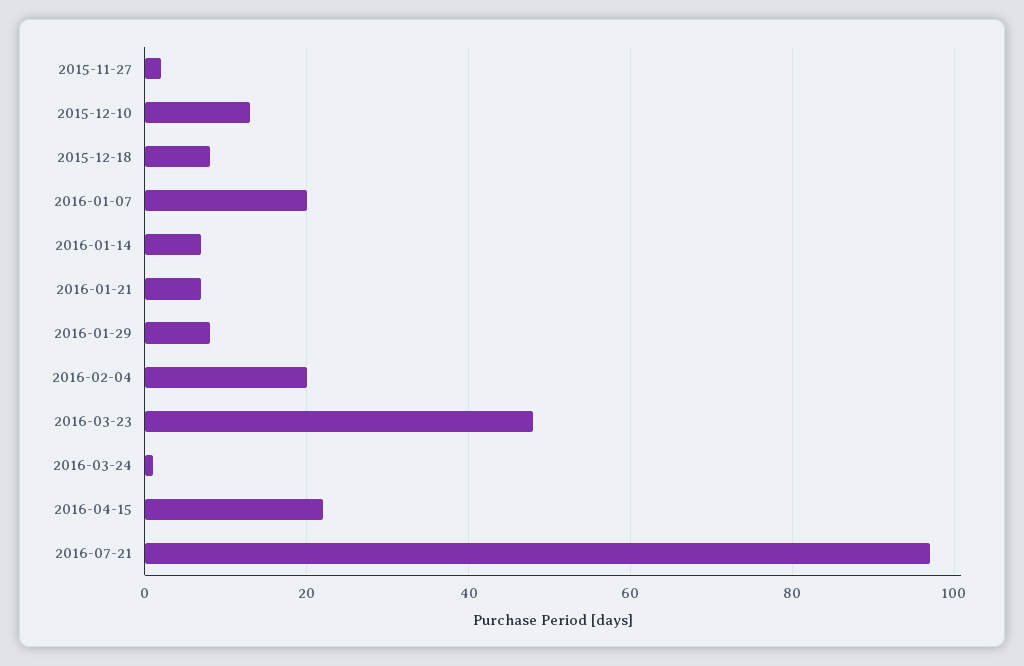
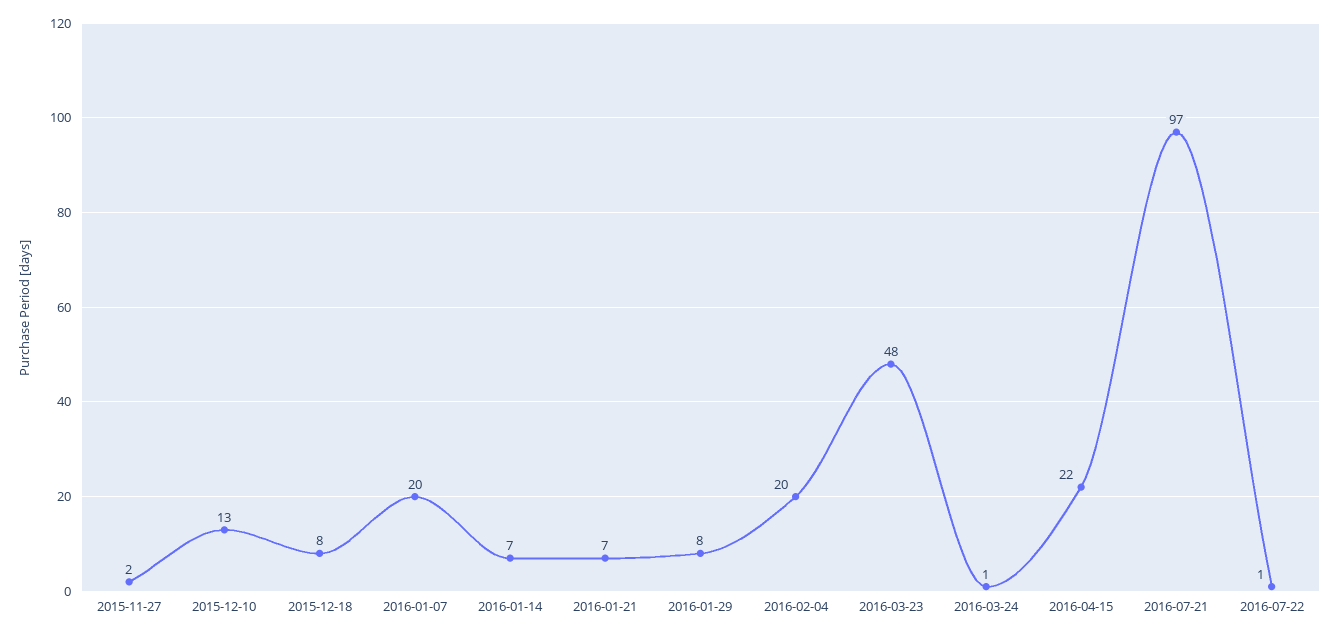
2016-07-22: none -> 1

